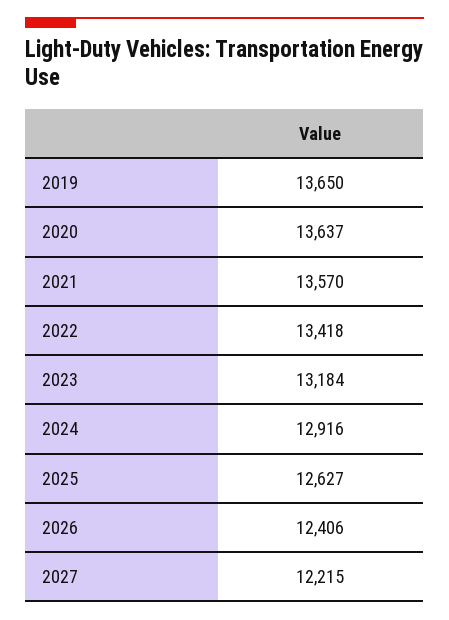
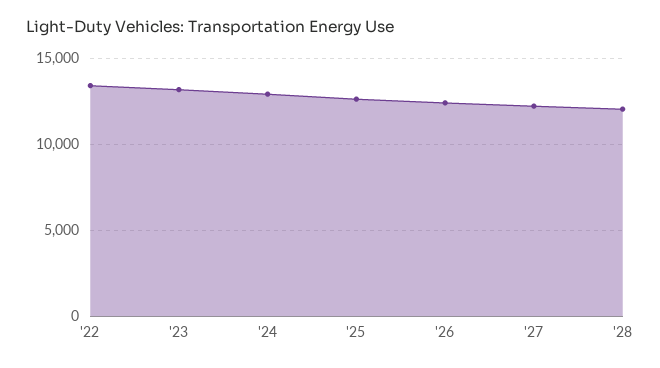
2019: 13650 -> none
2020: 13637 -> none
2021: 13570 -> none
'28: none -> 12000

